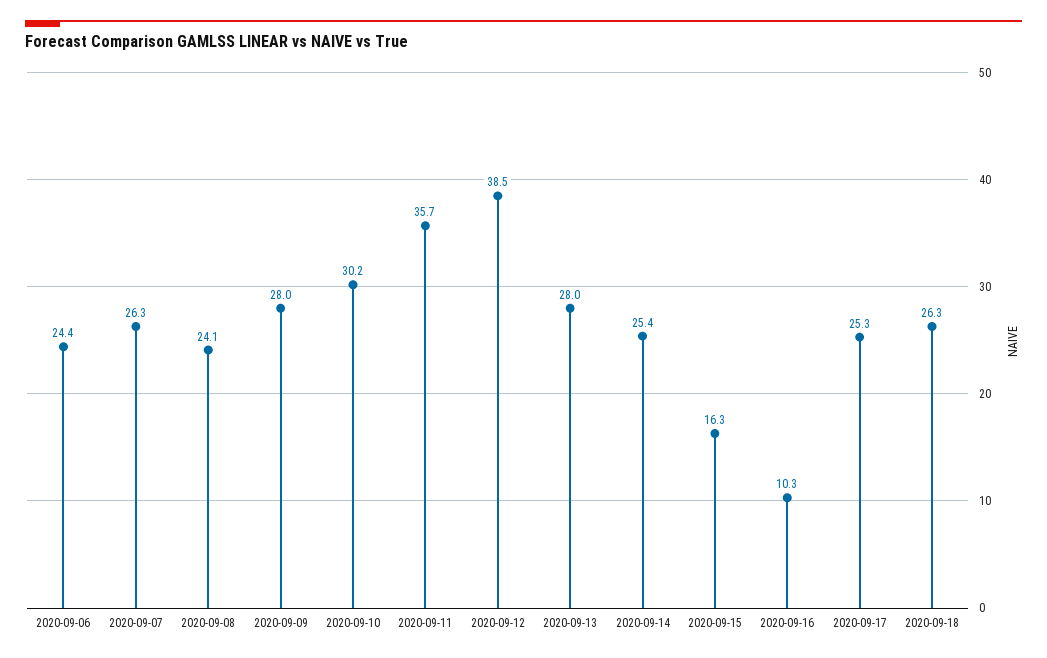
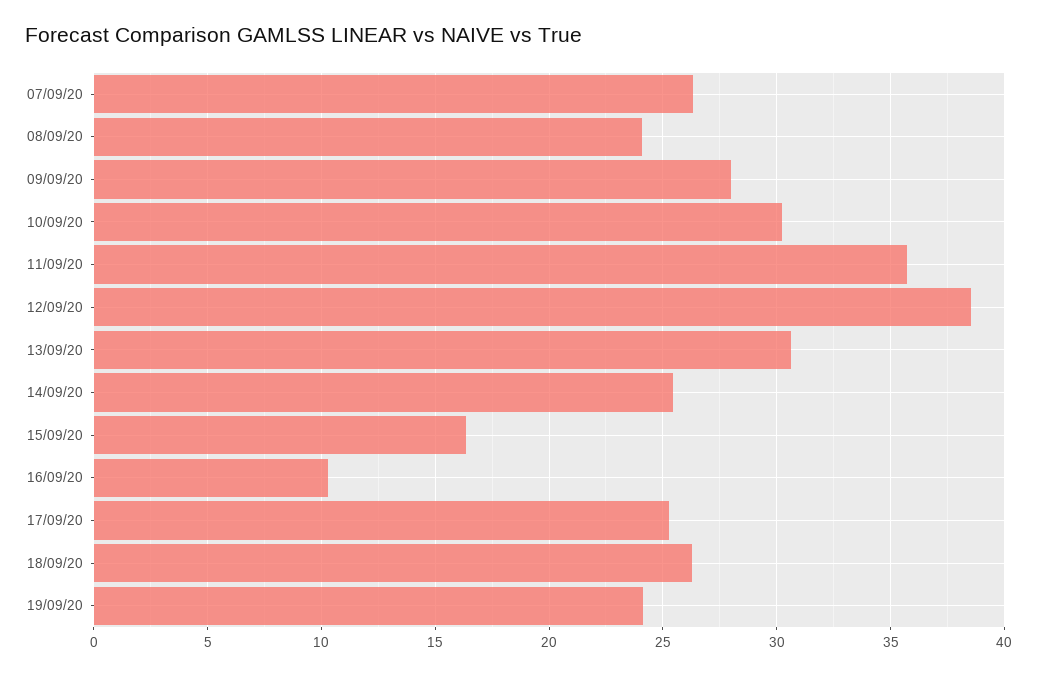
2020-09-06: 24.4 -> none
2020-09-13: 28 -> 30.5
19/09/20: none -> 24

